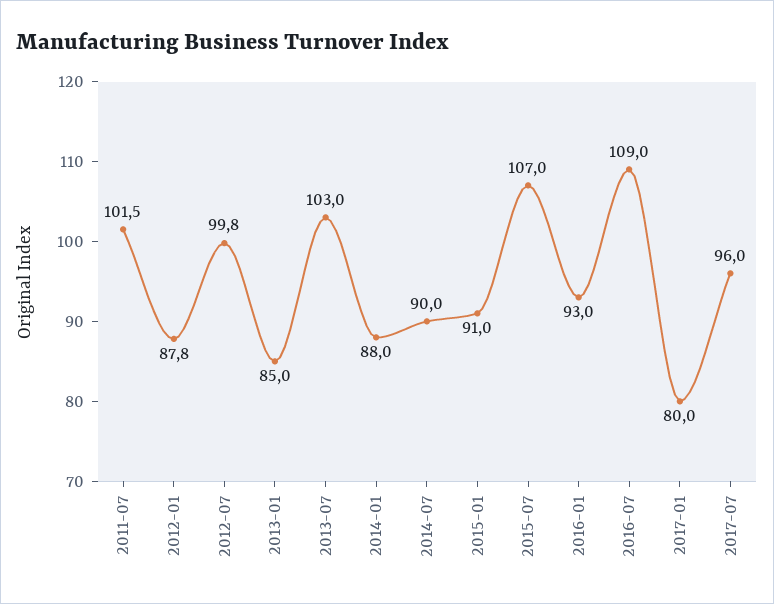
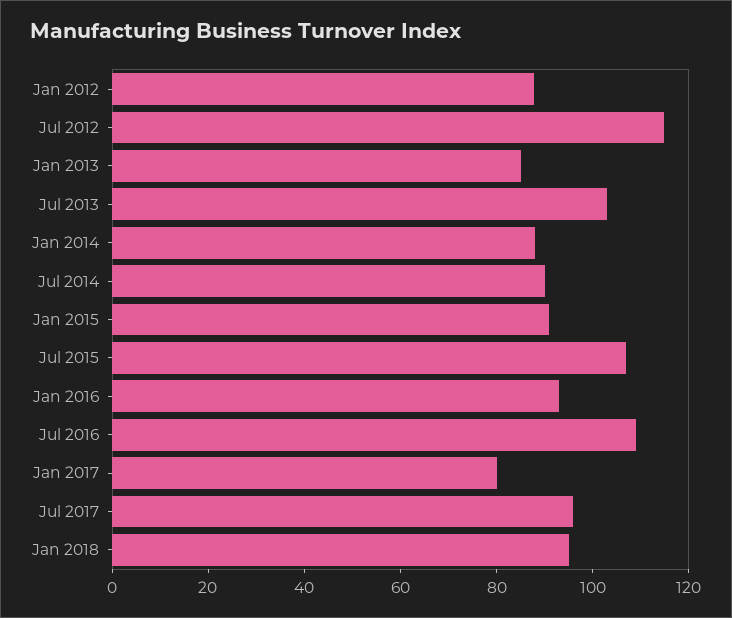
2011-07: 101.5 -> none
2012-07: 99.8 -> 115
Jan 2018: none -> 95

